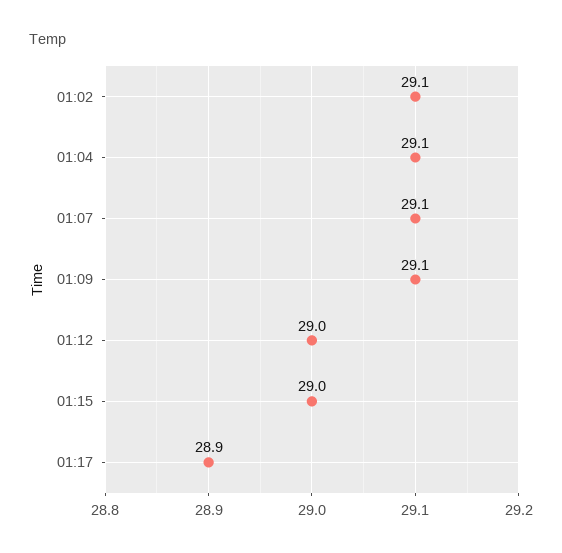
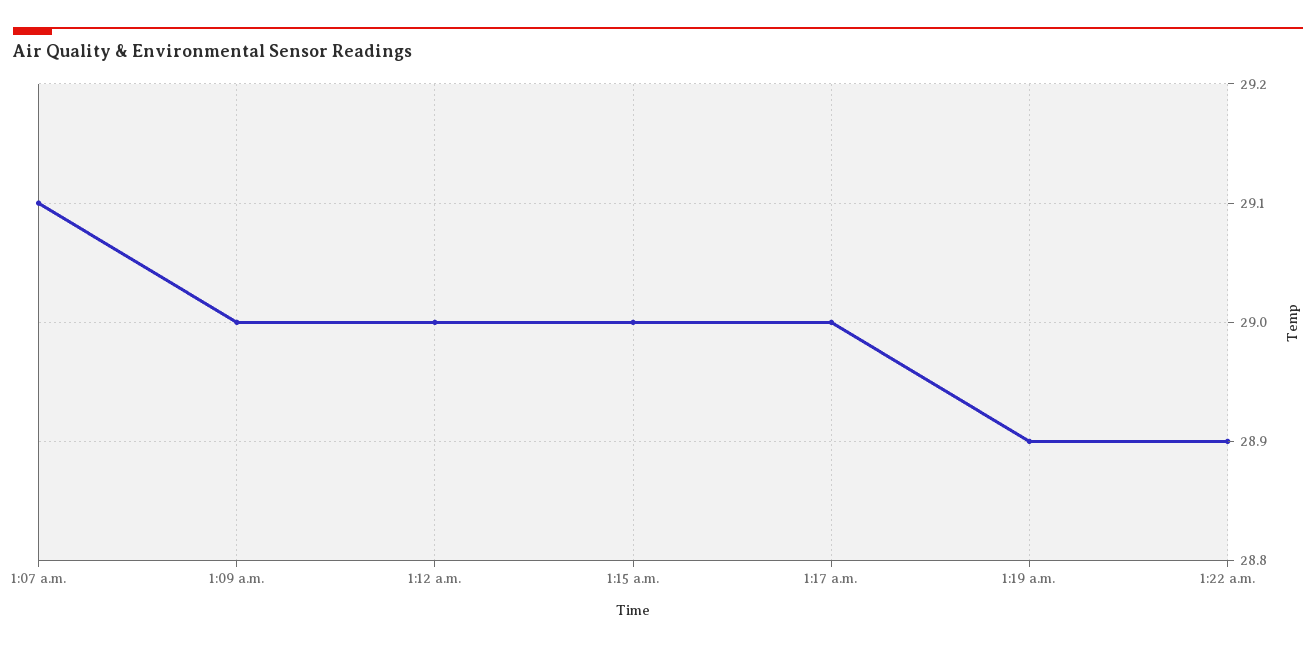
01:02: 29.1 -> none
01:04: 29.1 -> none
01:09: 29.1 -> 29
01:17: 28.9 -> 29
1:19 a.m.: none -> 28.9
1:22 a.m.: none -> 28.9

